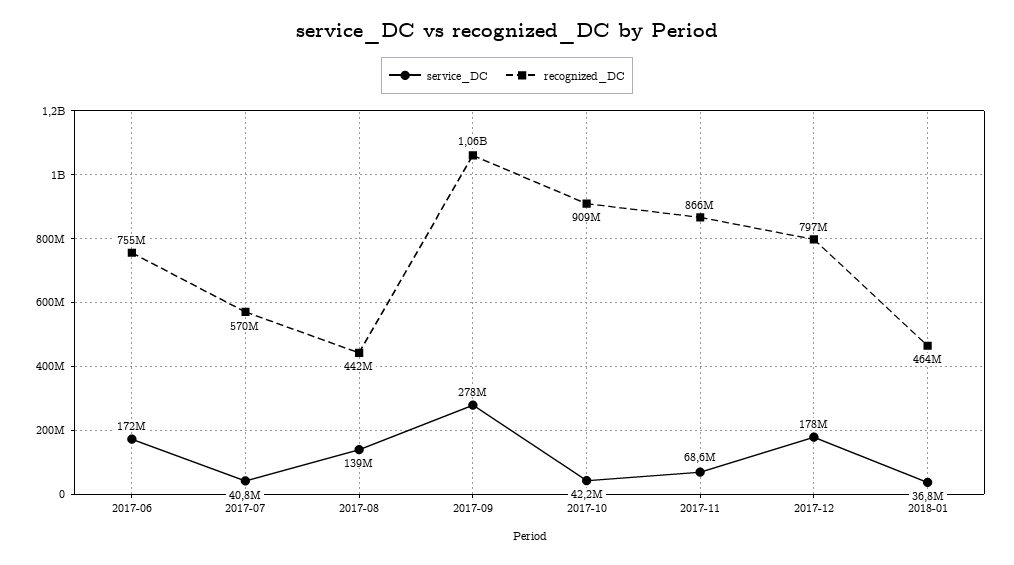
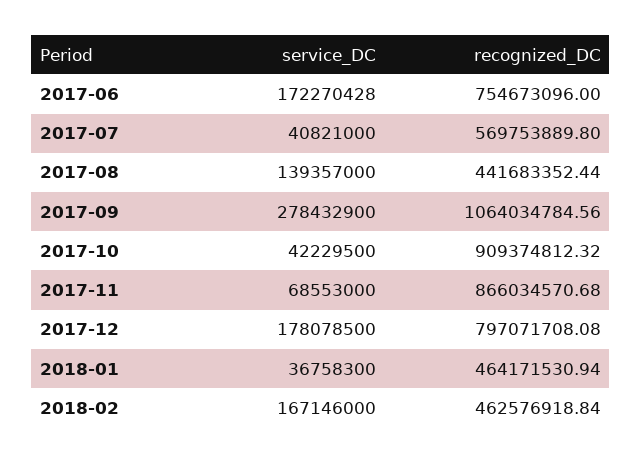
service_DC, 2018-02: none -> 167146000
recognized_DC, 2018-02: none -> 462576918.84

